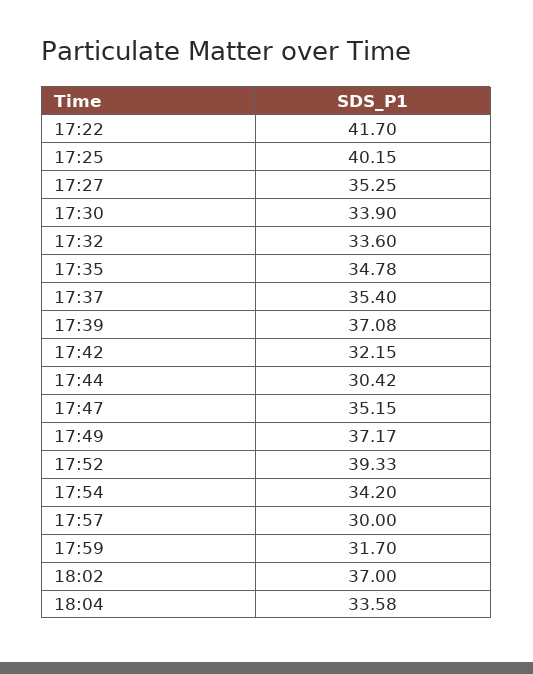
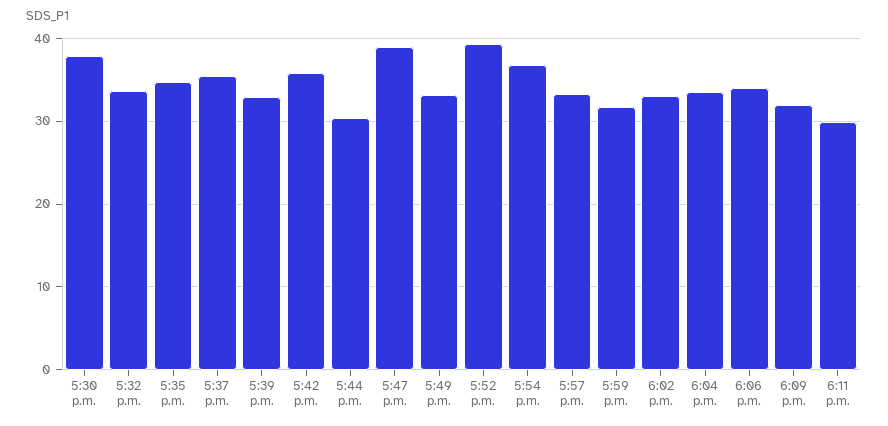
17:22: 41.7 -> none
17:25: 40.15 -> none
17:27: 35.25 -> none
17:30: 33.9 -> 38
17:39: 37.08 -> 33
17:42: 32.15 -> 36
17:47: 35.15 -> 39
17:49: 37.17 -> 33
17:54: 34.2 -> 37
17:57: 30 -> 33
18:02: 37 -> 33
6:06 p.m.: none -> 34
6:09 p.m.: none -> 32
6:11 p.m.: none -> 30

